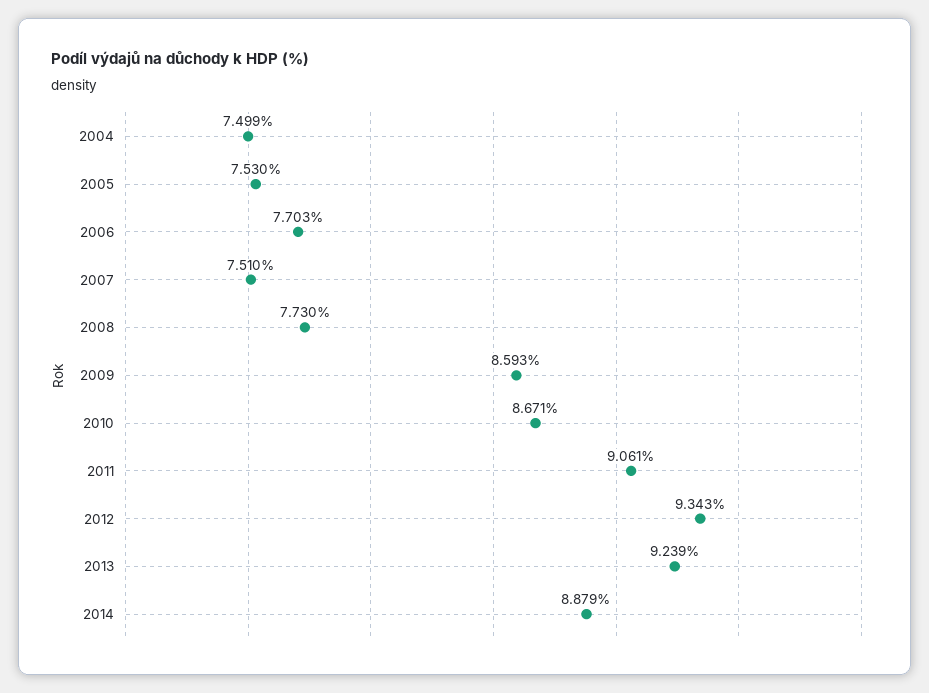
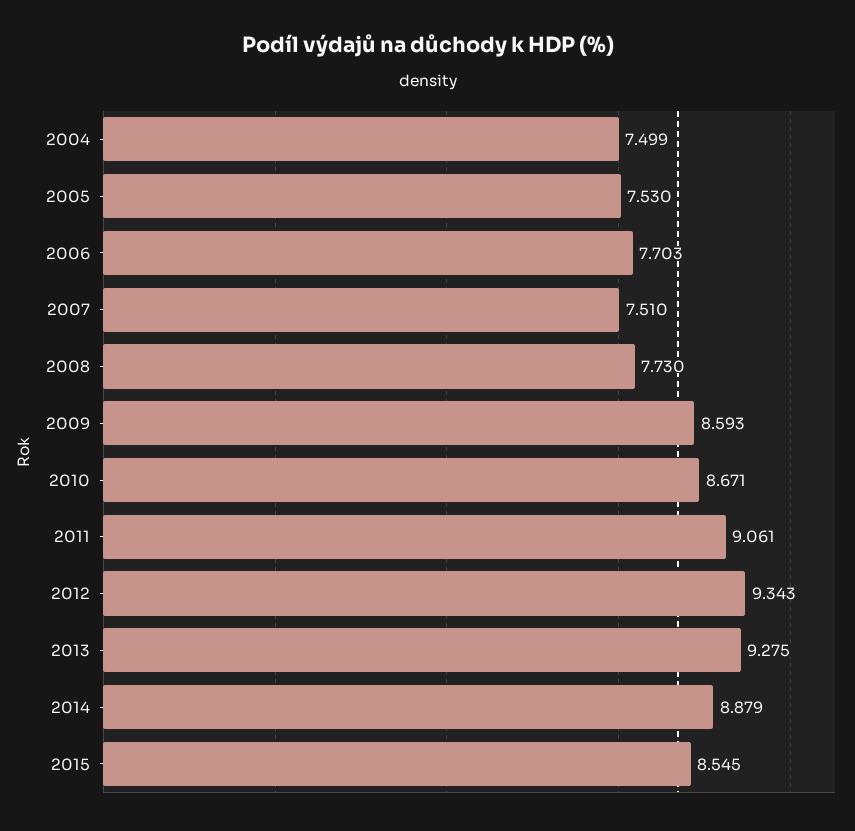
2013: 9.239 -> 9.275
2015: none -> 8.545

